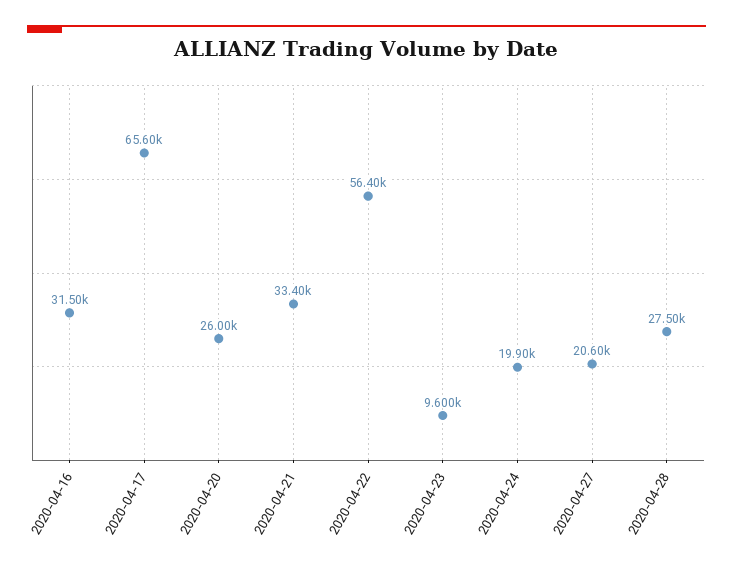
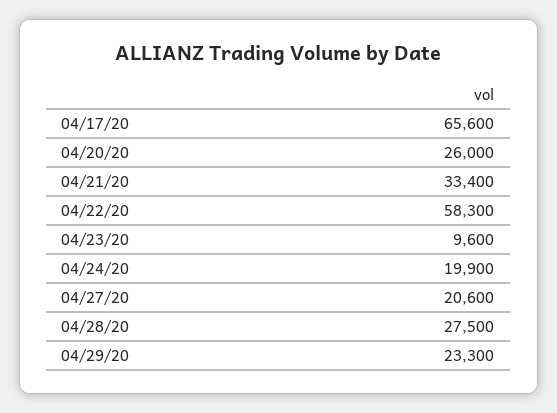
2020-04-16: 31500 -> none
2020-04-22: 56400 -> 58300
04/29/20: none -> 23300

